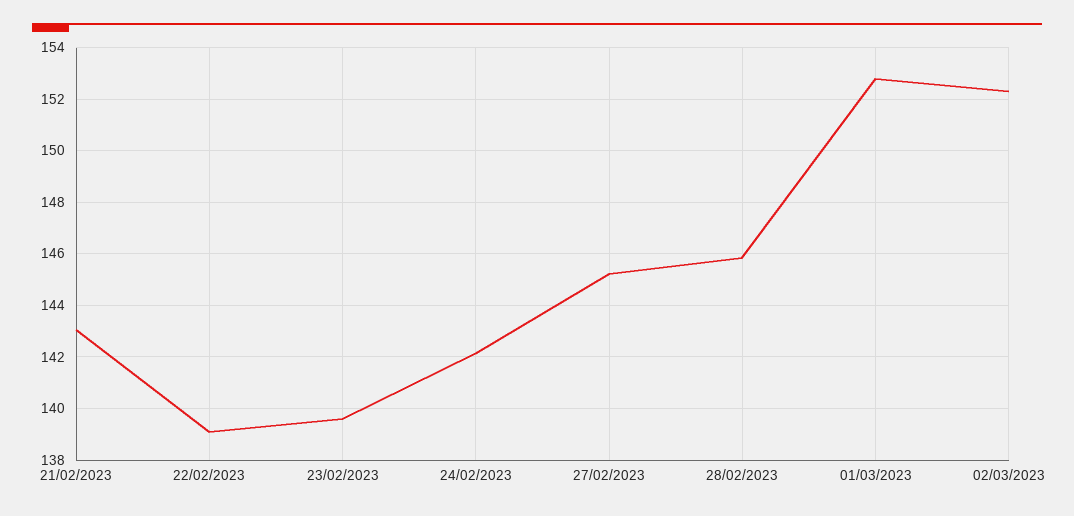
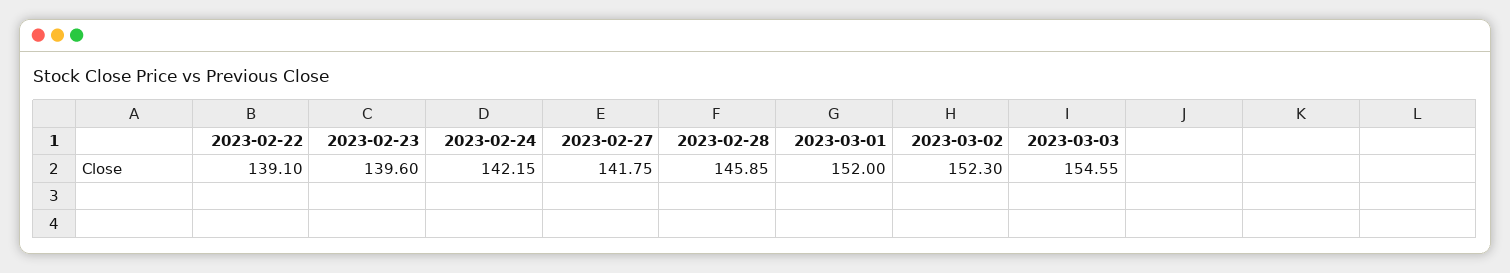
21/02/2023: 143 -> none
27/02/2023: 145.25 -> 141.75
01/03/2023: 152.75 -> 152
2023-03-03: none -> 154.55

